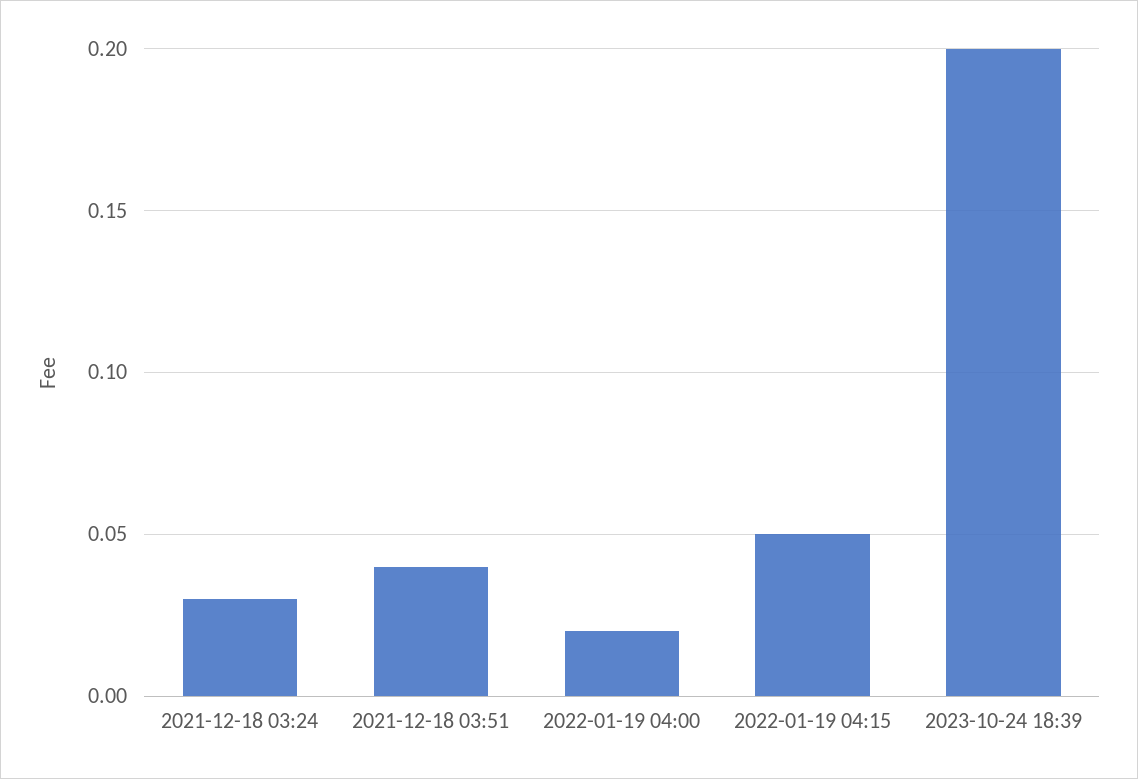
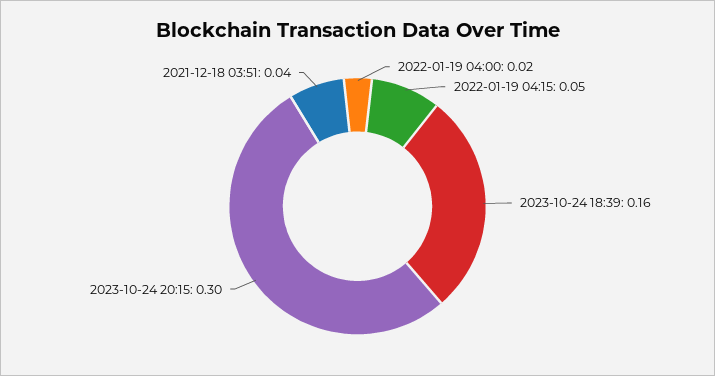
2021-12-18 03:24: 0.03 -> none
2023-10-24 18:39: 0.2 -> 0.16
2023-10-24 20:15: none -> 0.3

